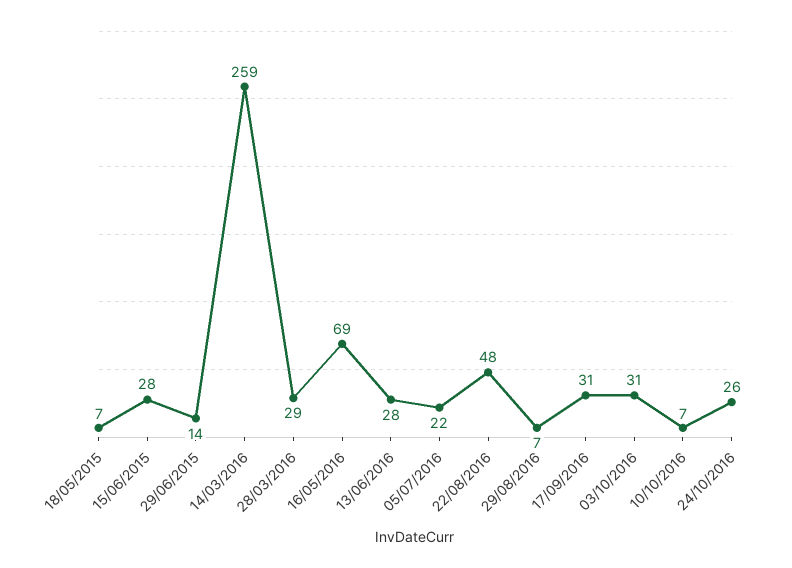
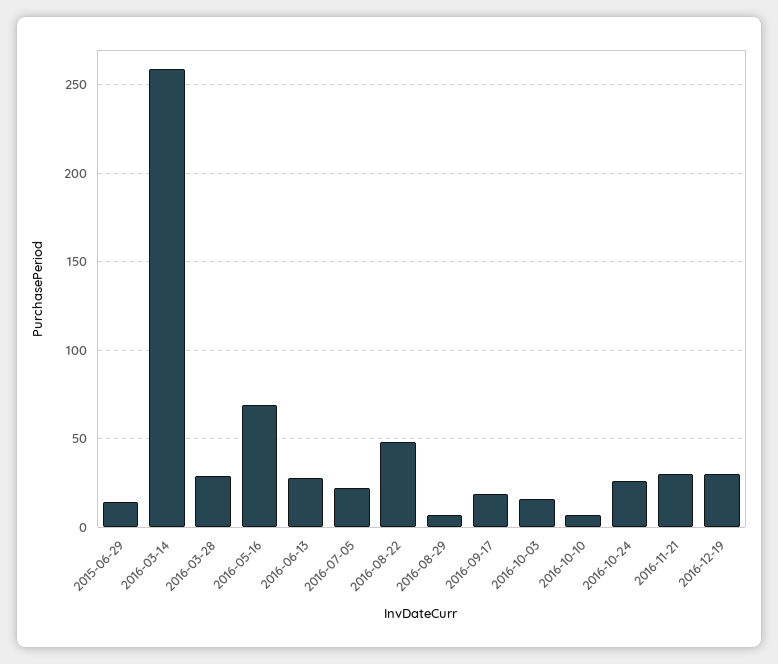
18/05/2015: 7 -> none
15/06/2015: 28 -> none
17/09/2016: 31 -> 20
03/10/2016: 31 -> 15
2016-11-21: none -> 30
2016-12-19: none -> 30

